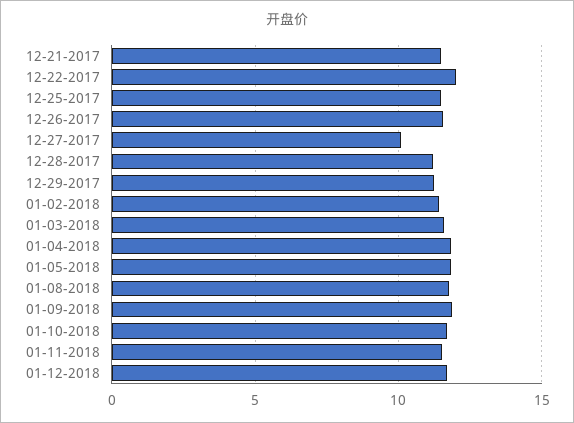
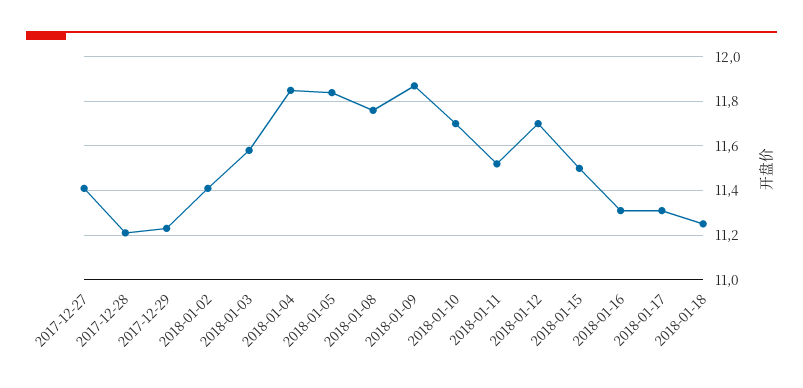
12-21-2017: 11.5 -> none
12-22-2017: 12 -> none
12-25-2017: 11.5 -> none
12-26-2017: 11.5 -> none
12-27-2017: 10 -> 11.4
2018-01-15: none -> 11.5
2018-01-16: none -> 11.3
2018-01-17: none -> 11.3
2018-01-18: none -> 11.25

